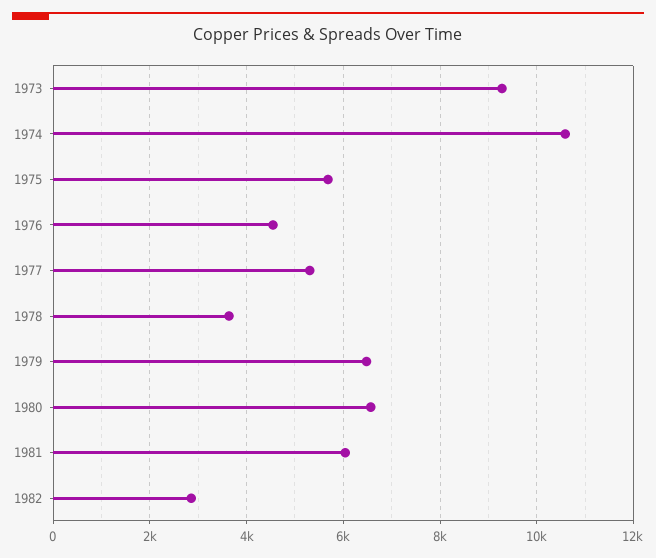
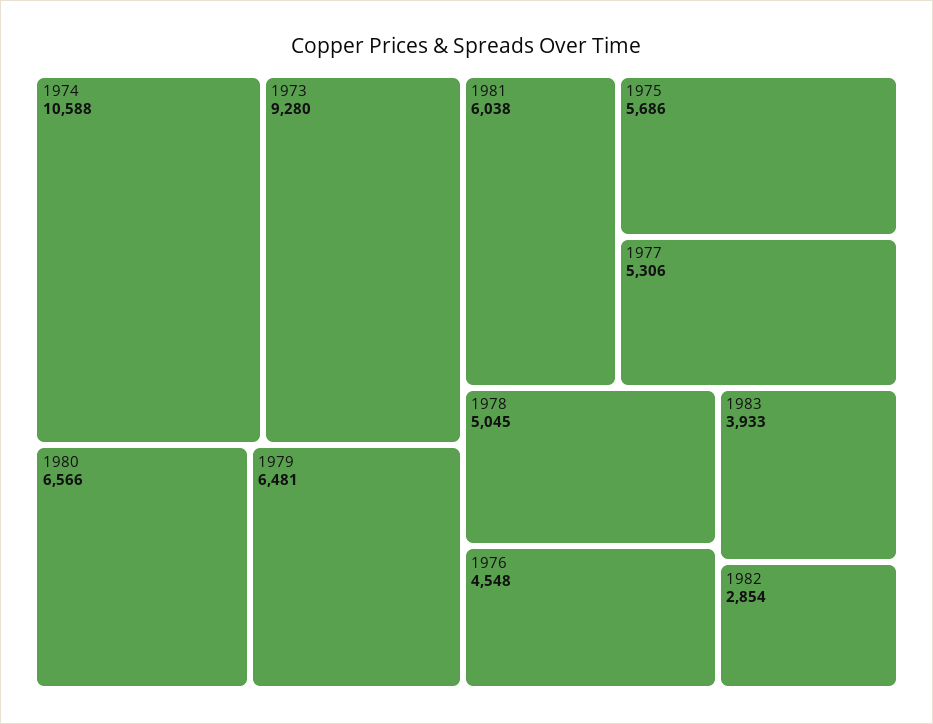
1978: 3600 -> 5045
1983: none -> 3933

